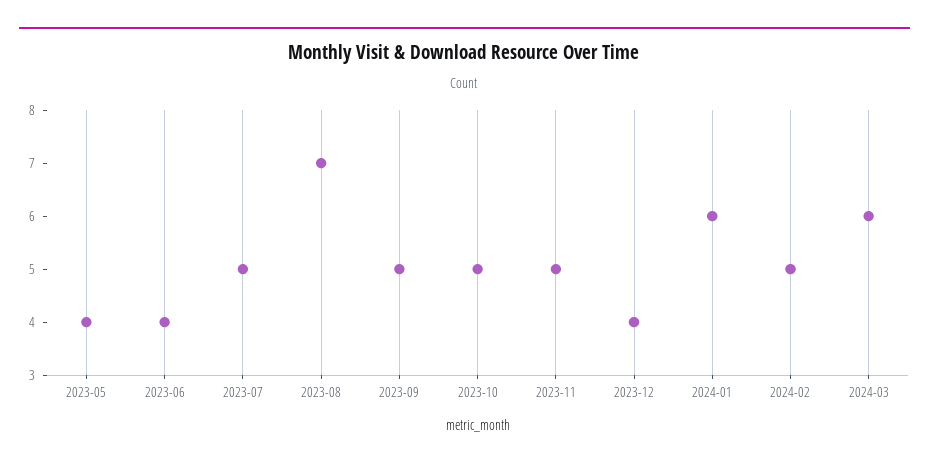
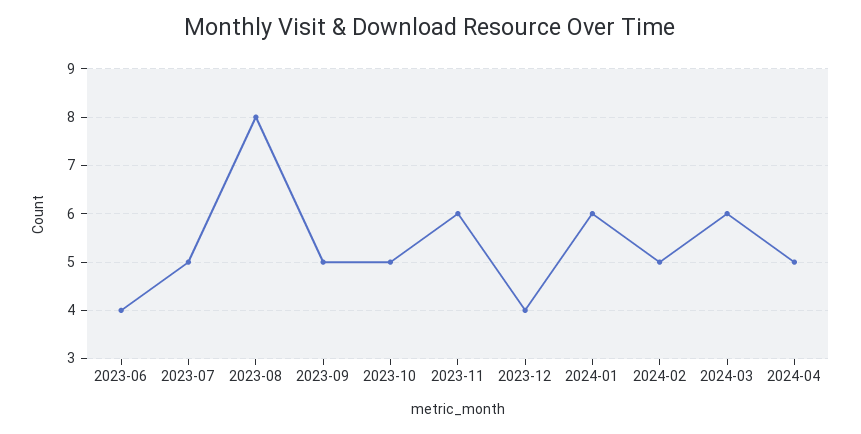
2023-05: 4 -> none
2023-08: 7 -> 8
2023-11: 5 -> 6
2024-04: none -> 5

